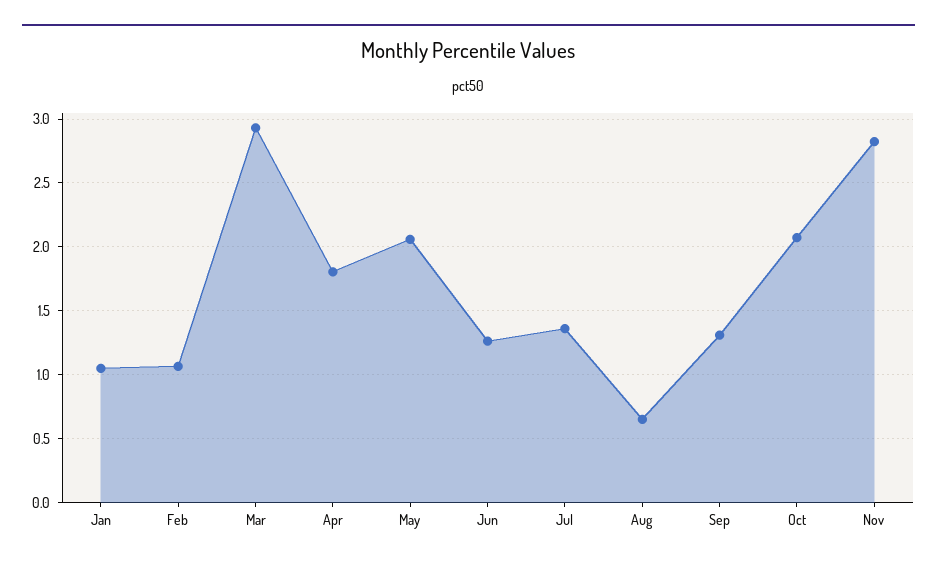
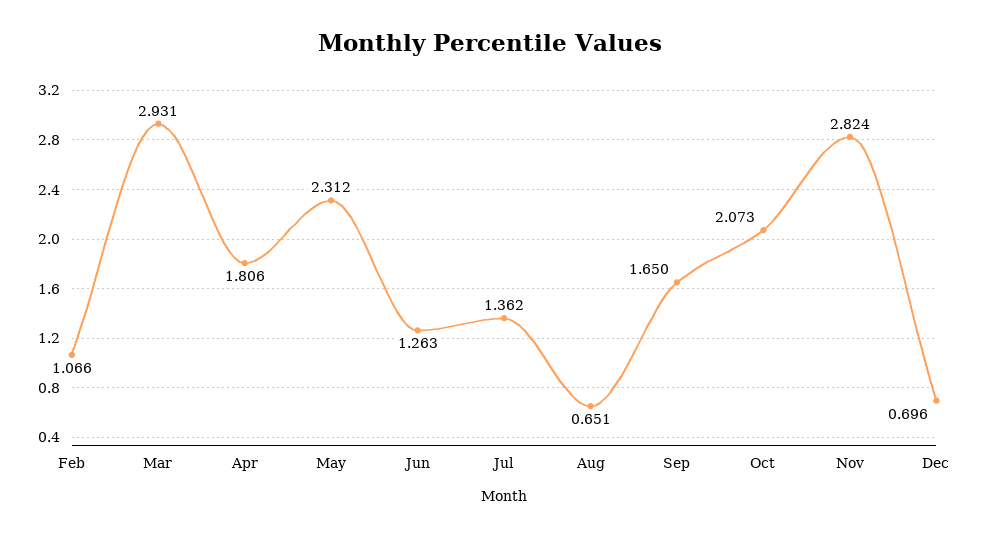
Jan: 1.05 -> none
May: 2.05 -> 2.312
Sep: 1.3 -> 1.65
Dec: none -> 0.696

